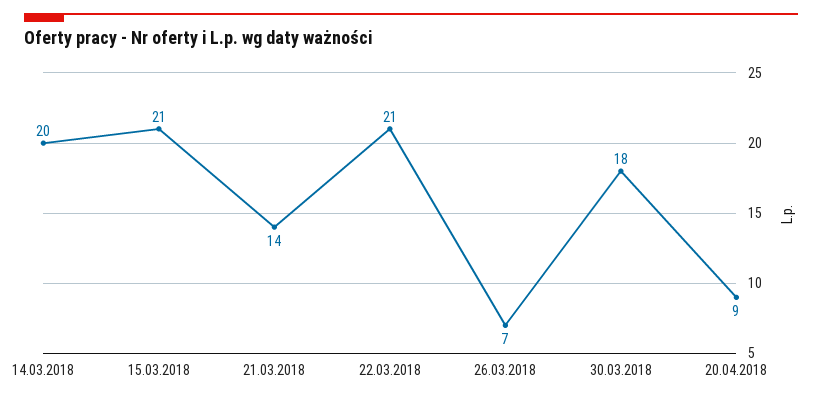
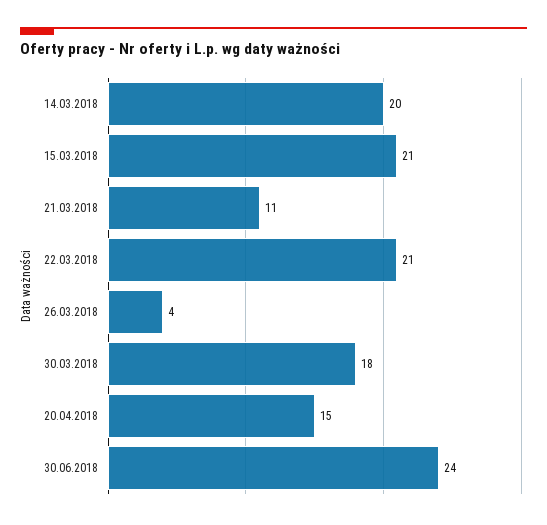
21.03.2018: 14 -> 11
26.03.2018: 7 -> 4
20.04.2018: 9 -> 15
30.06.2018: none -> 24

